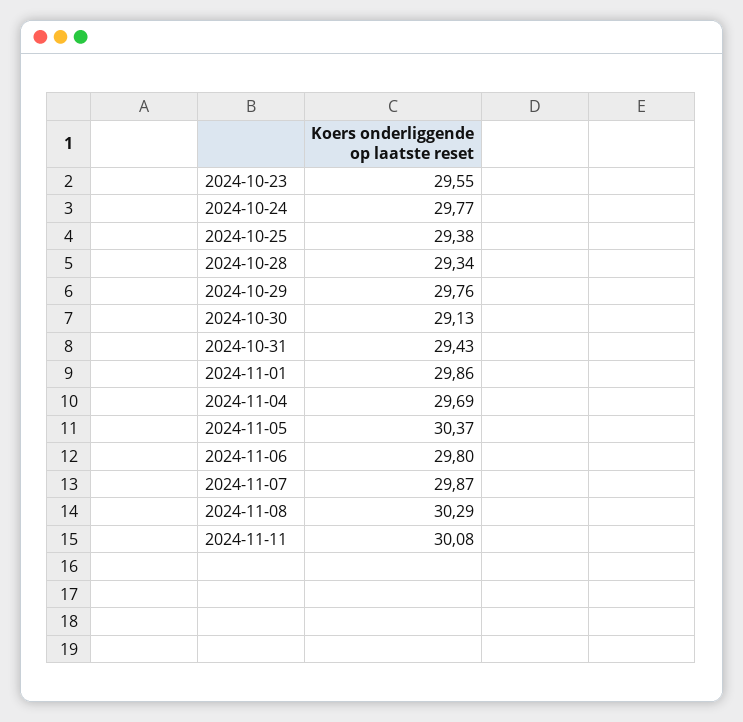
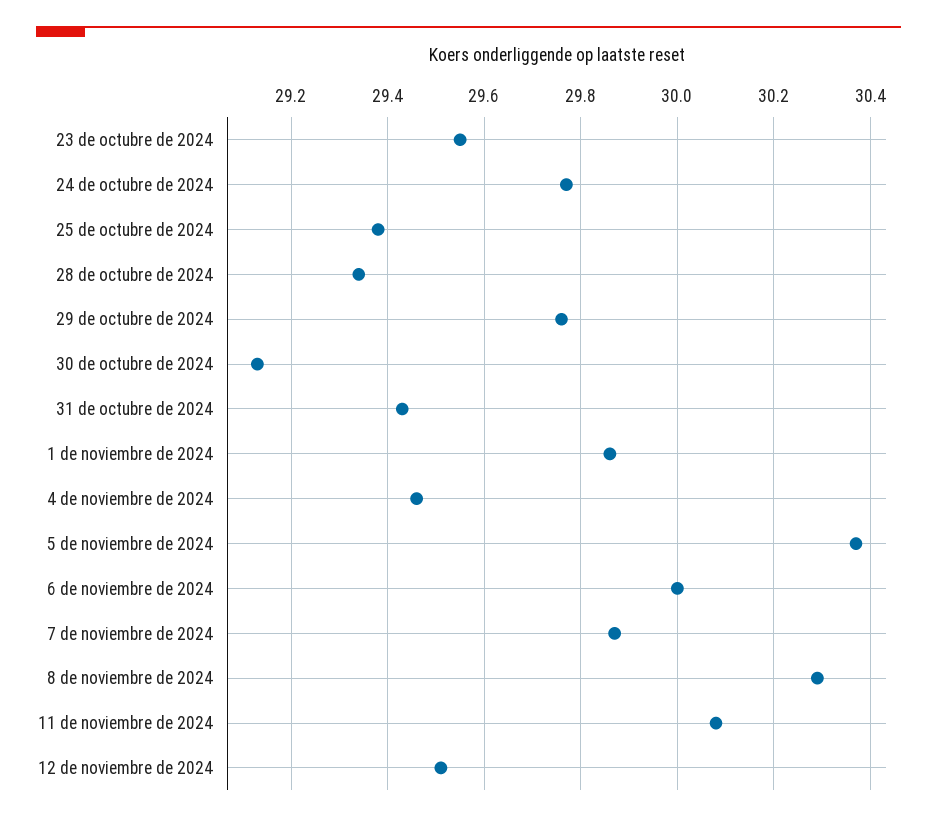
2024-11-04: 29.69 -> 29.45
2024-11-06: 29.8 -> 30
12 de noviembre de 2024: none -> 29.5

